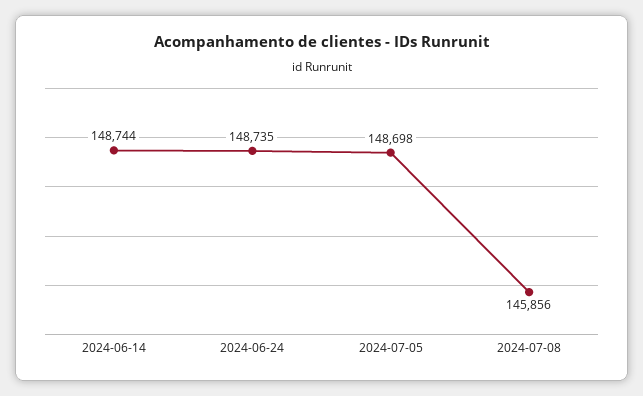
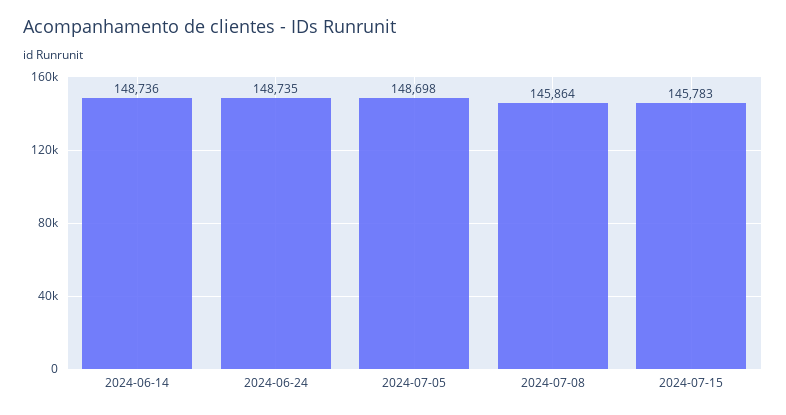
2024-06-14: 148744 -> 148736
2024-07-08: 145856 -> 145864
2024-07-15: none -> 145783

